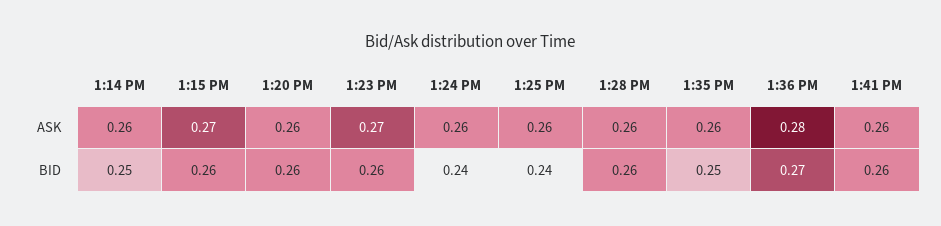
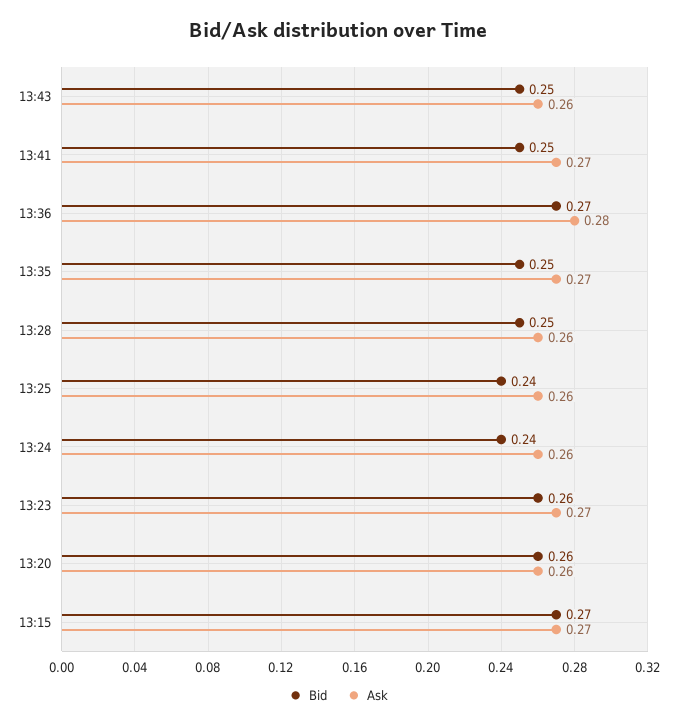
ASK, 1:14 PM: 0.26 -> none
ASK, 1:35 PM: 0.26 -> 0.27
ASK, 1:41 PM: 0.26 -> 0.27
BID, 1:14 PM: 0.25 -> none
BID, 1:15 PM: 0.26 -> 0.27
BID, 1:28 PM: 0.26 -> 0.25
BID, 1:41 PM: 0.26 -> 0.25
BID, 13:43: none -> 0.25
ASK, 13:43: none -> 0.26

